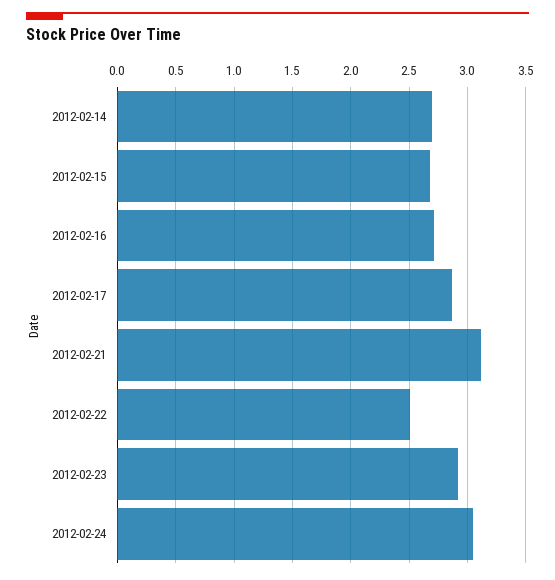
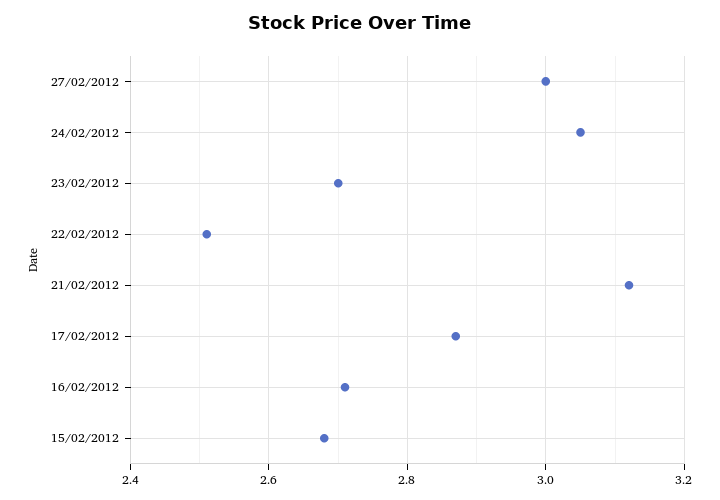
2012-02-14: 2.7 -> none
2012-02-23: 2.9 -> 2.7
27/02/2012: none -> 3

